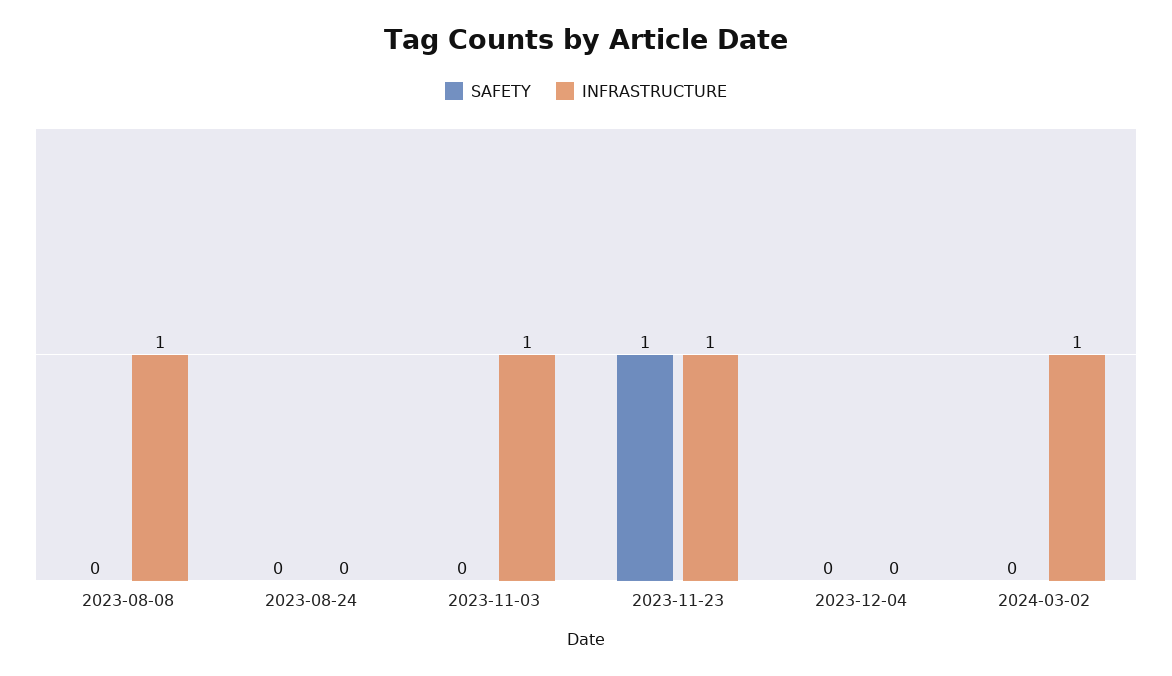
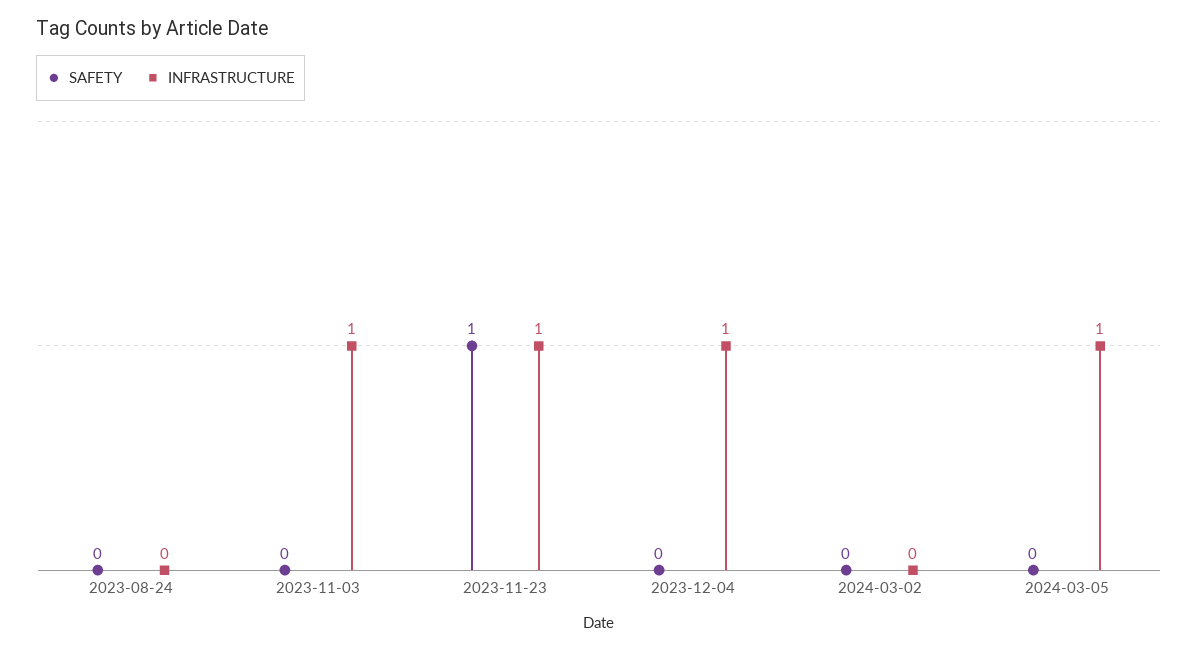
SAFETY, 2023-08-08: 0 -> none
INFRASTRUCTURE, 2023-08-08: 1 -> none
INFRASTRUCTURE, 2023-12-04: 0 -> 1
INFRASTRUCTURE, 2024-03-02: 1 -> 0
SAFETY, 2024-03-05: none -> 0
INFRASTRUCTURE, 2024-03-05: none -> 1

